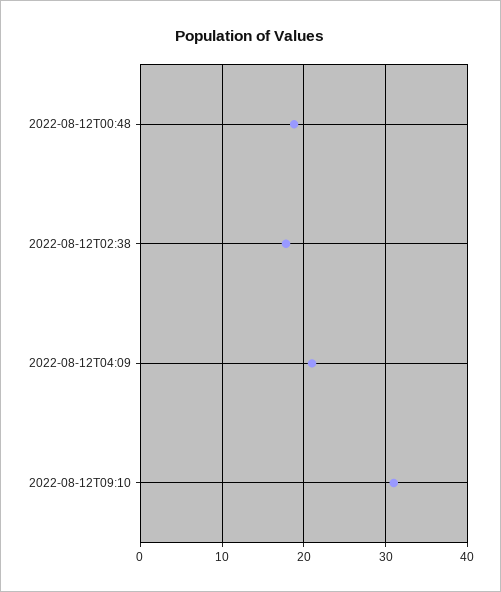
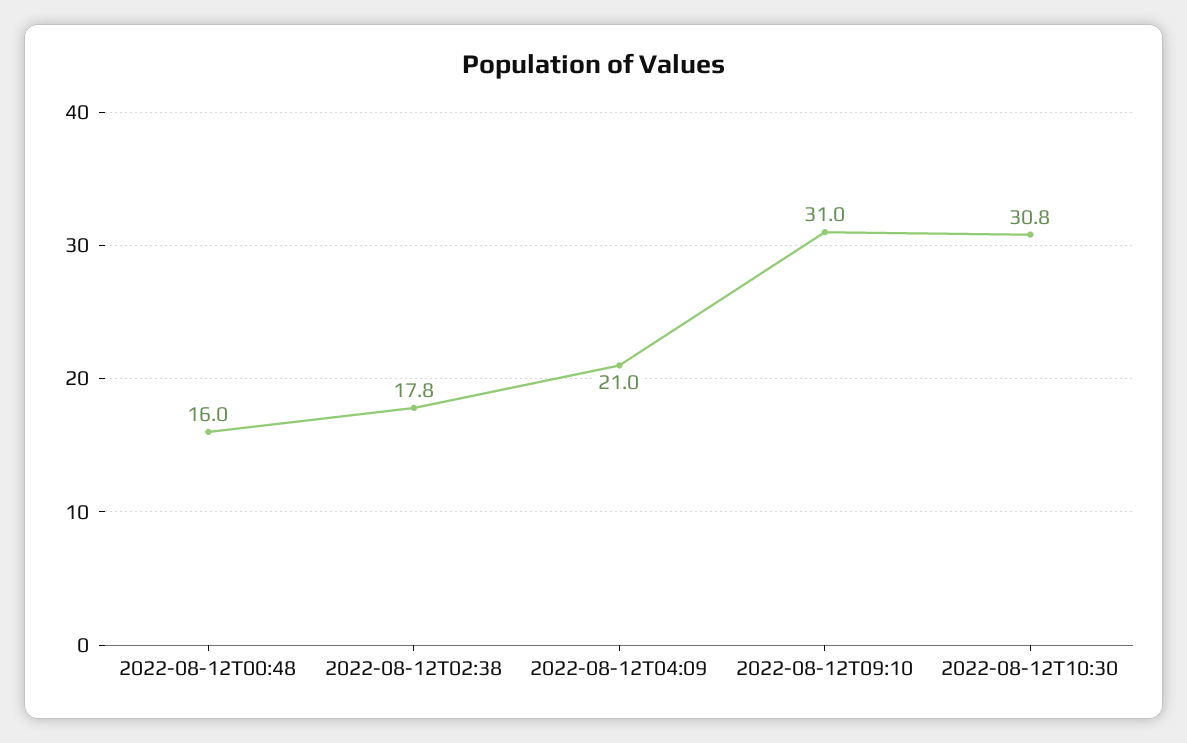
2022-08-12T00:48: 19 -> 16
2022-08-12T10:30: none -> 30.8

